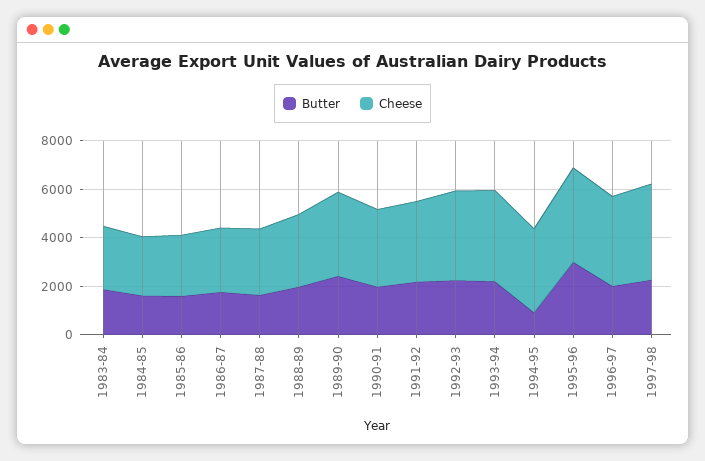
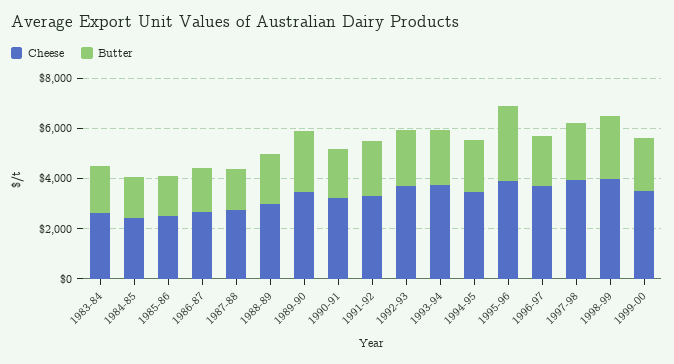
Butter, 1994-95: 1000 -> 2000
Cheese, 1998-99: none -> 4000
Butter, 1998-99: none -> 2500
Cheese, 1999-00: none -> 3500
Butter, 1999-00: none -> 2000

